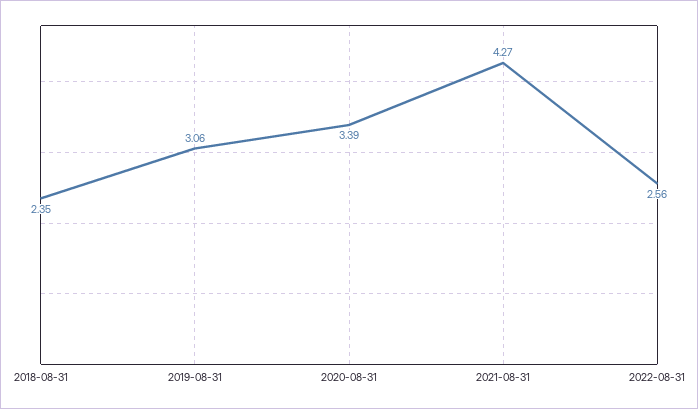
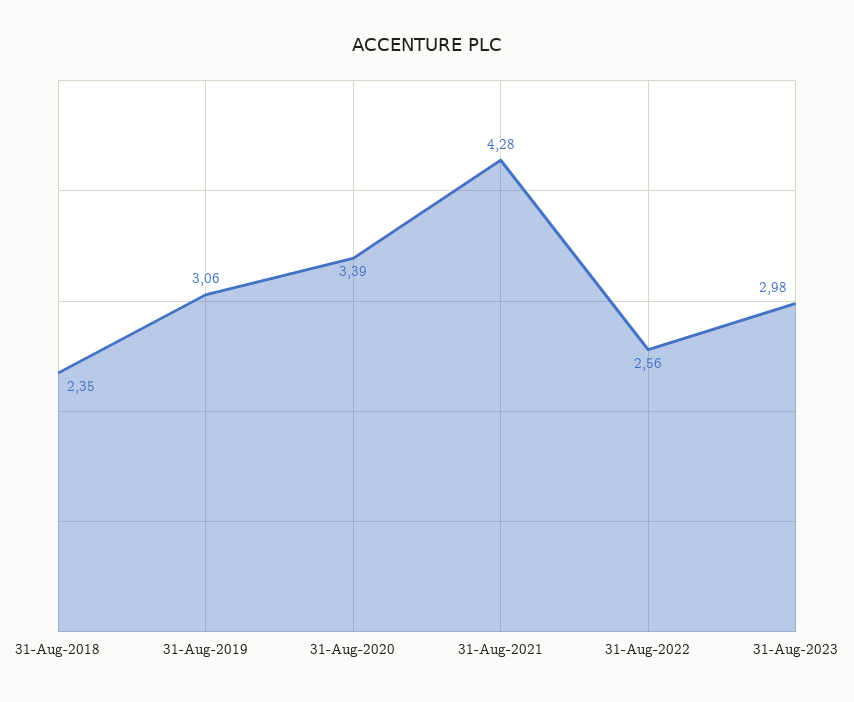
2021-08-31: 4.27 -> 4.28
31-Aug-2023: none -> 2.98

